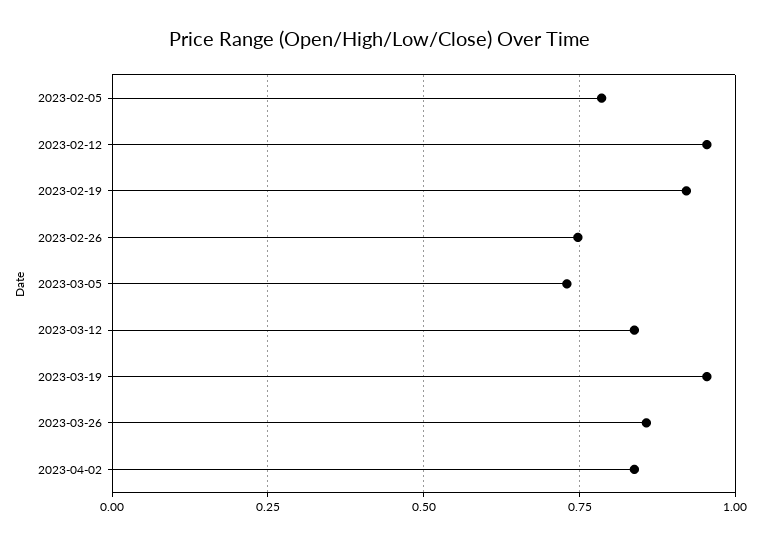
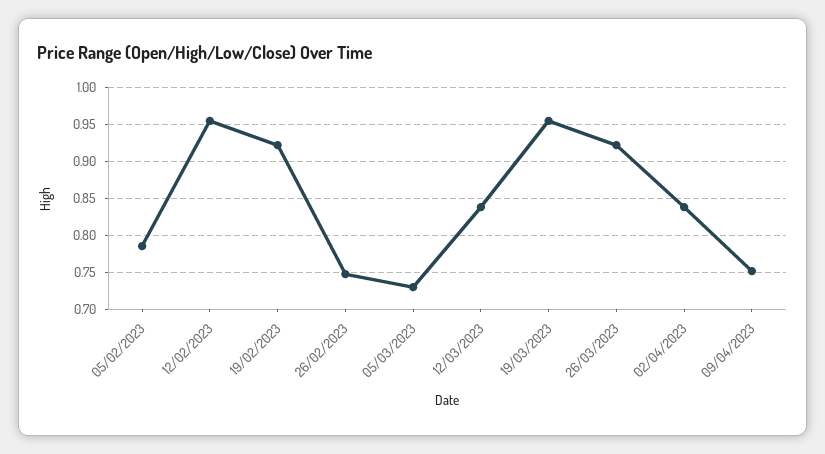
2023-03-26: 0.85 -> 0.92
09/04/2023: none -> 0.75

